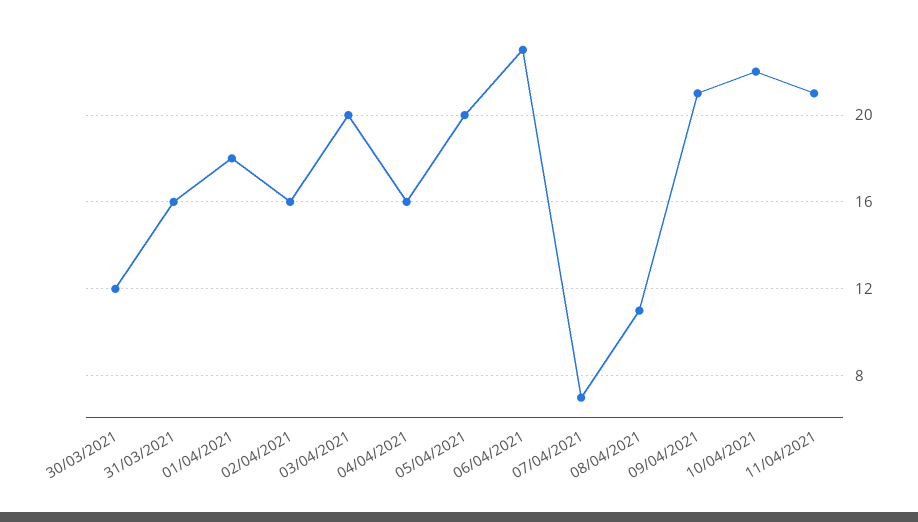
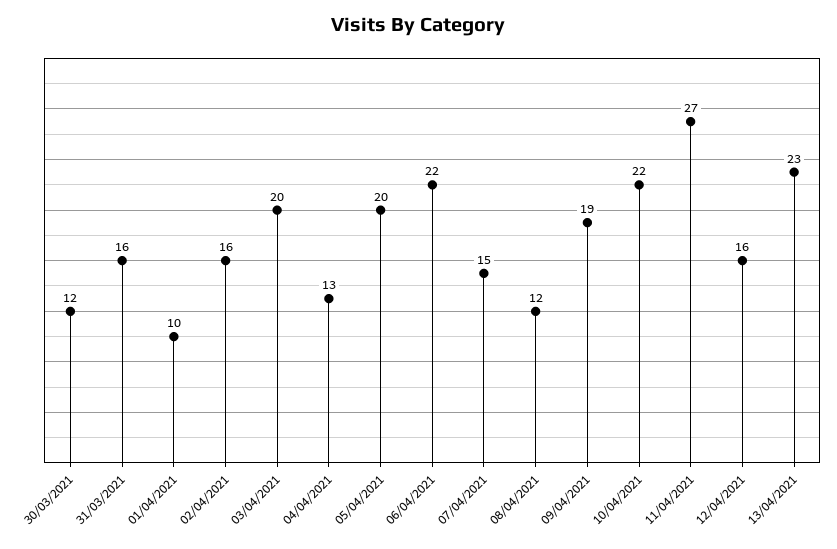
01/04/2021: 18 -> 10
04/04/2021: 16 -> 13
06/04/2021: 23 -> 22
07/04/2021: 7 -> 15
08/04/2021: 11 -> 12
09/04/2021: 21 -> 19
11/04/2021: 21 -> 27
12/04/2021: none -> 16
13/04/2021: none -> 23

